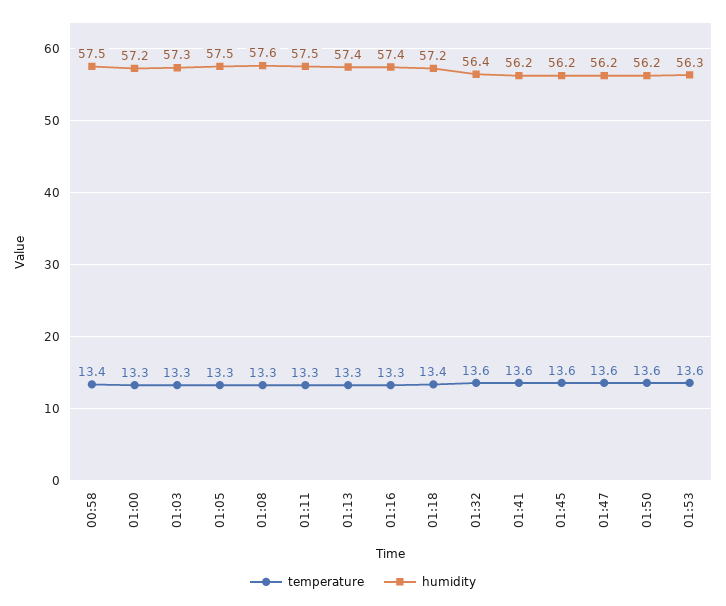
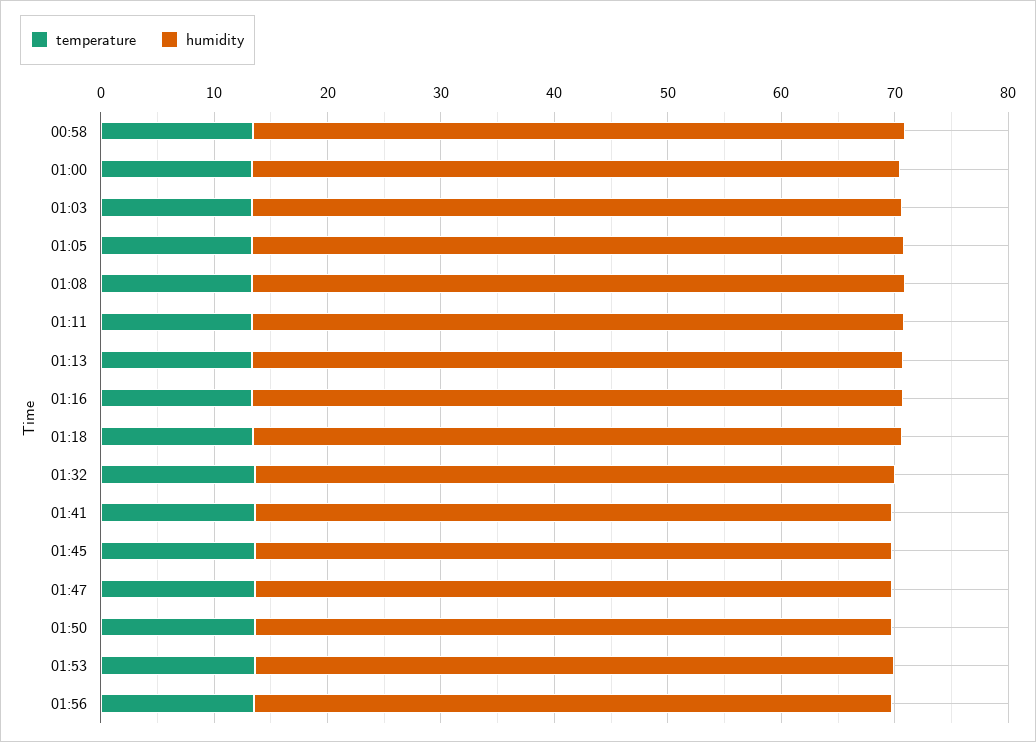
temperature, 01:56: none -> 14
humidity, 01:56: none -> 56

